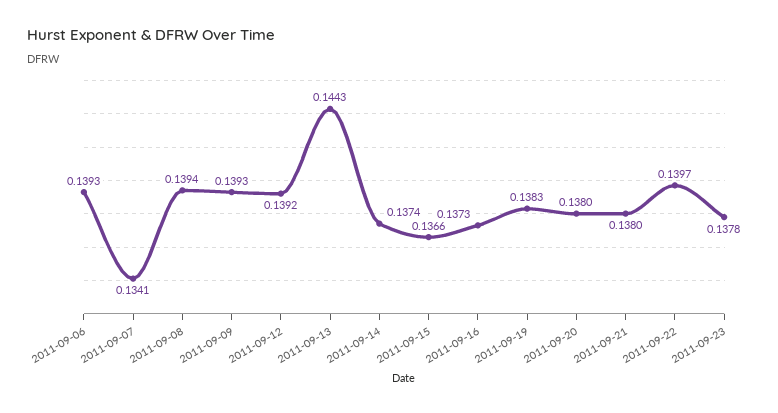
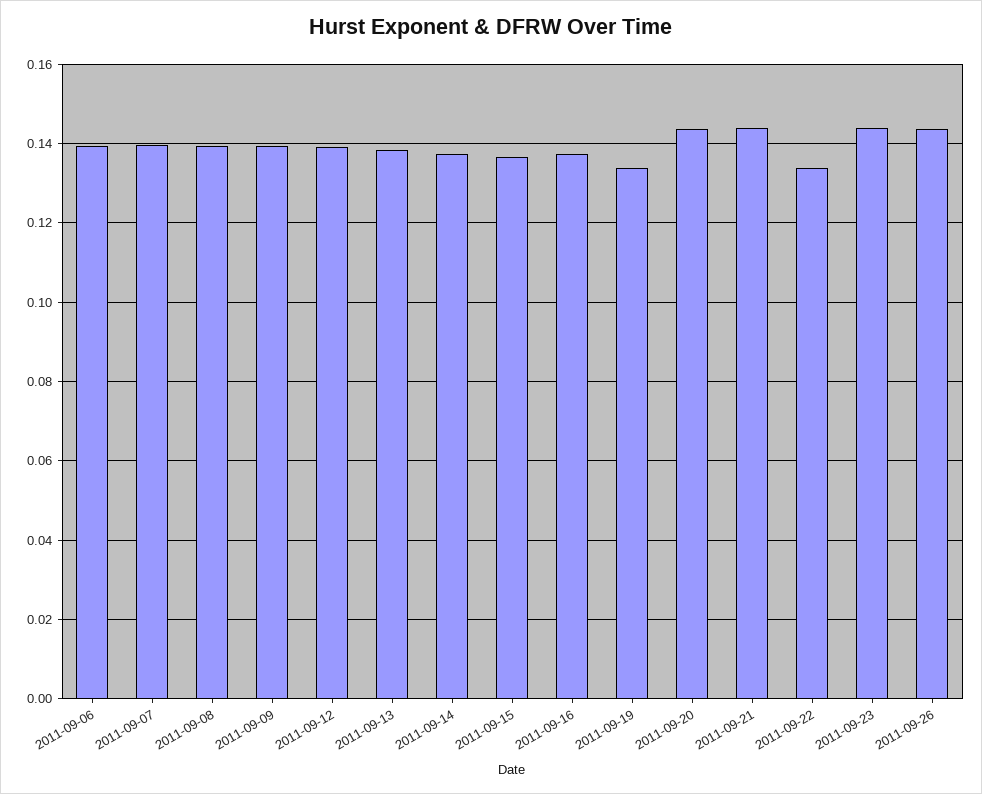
2011-09-07: 0.1341 -> 0.14
2011-09-13: 0.1443 -> 0.138
2011-09-19: 0.1383 -> 0.134
2011-09-20: 0.138 -> 0.144
2011-09-21: 0.138 -> 0.144
2011-09-22: 0.1397 -> 0.134
2011-09-23: 0.1378 -> 0.144
2011-09-26: none -> 0.144

